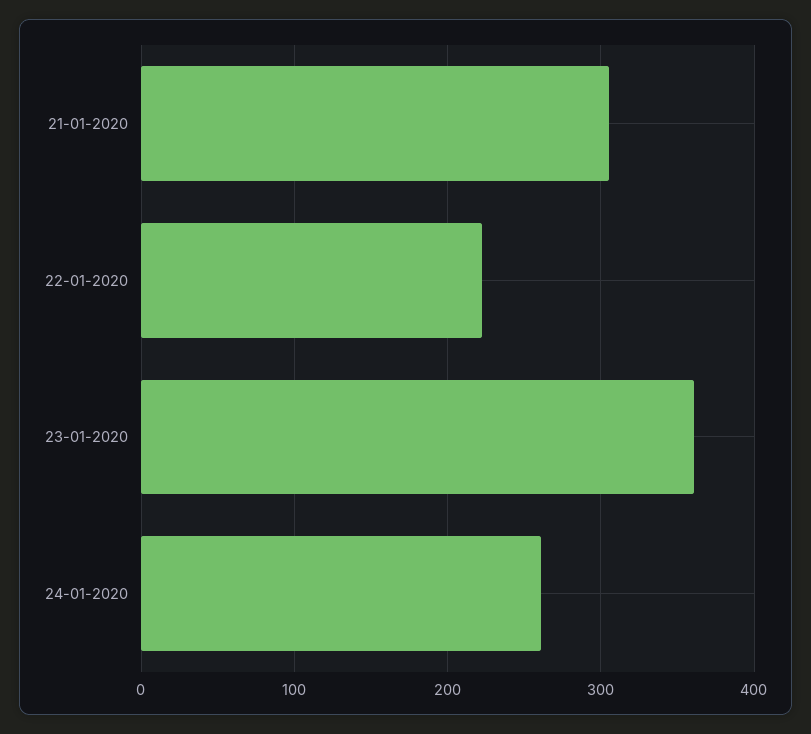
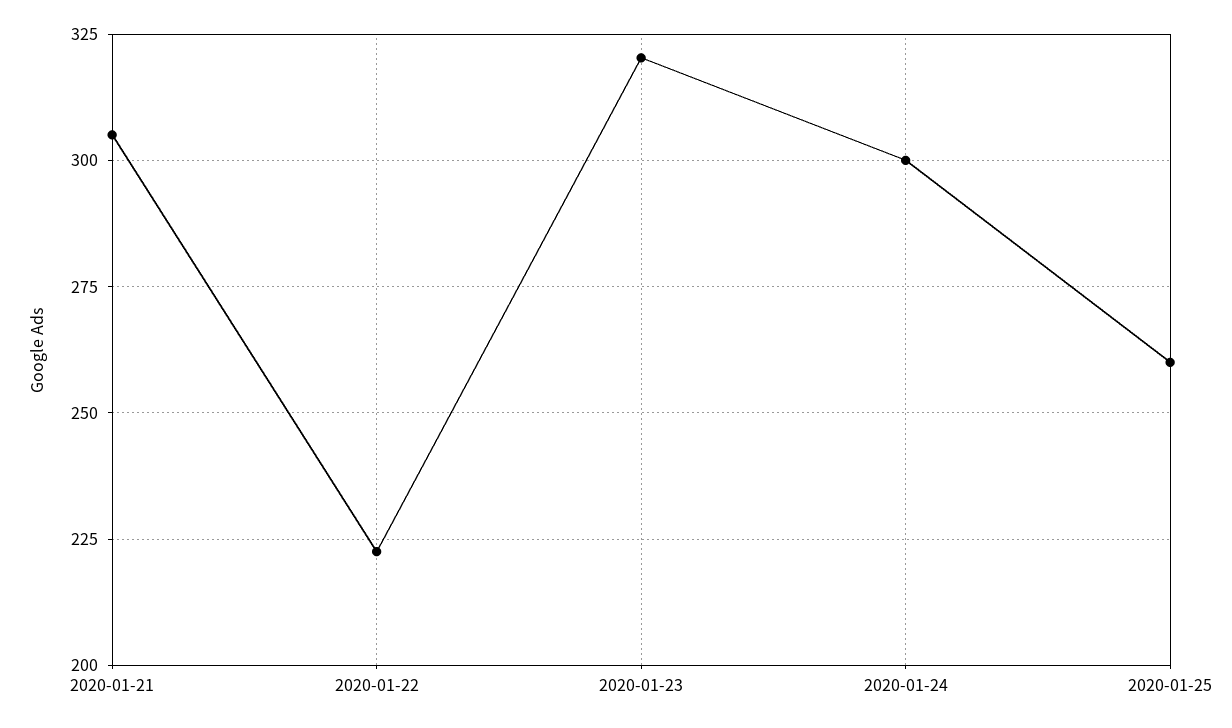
23-01-2020: 360 -> 320
24-01-2020: 260 -> 300
2020-01-25: none -> 260

